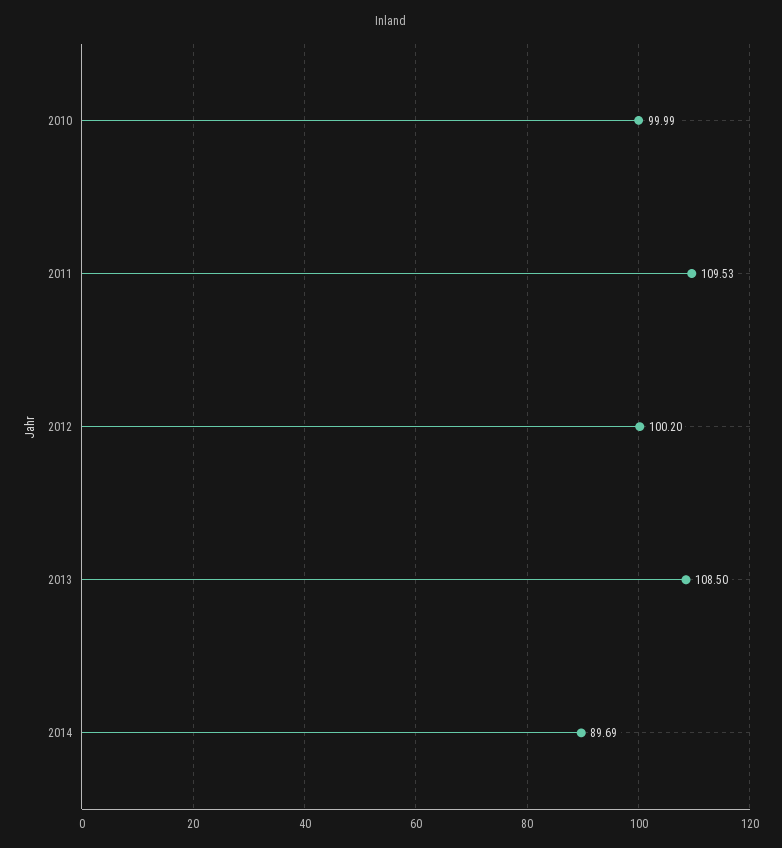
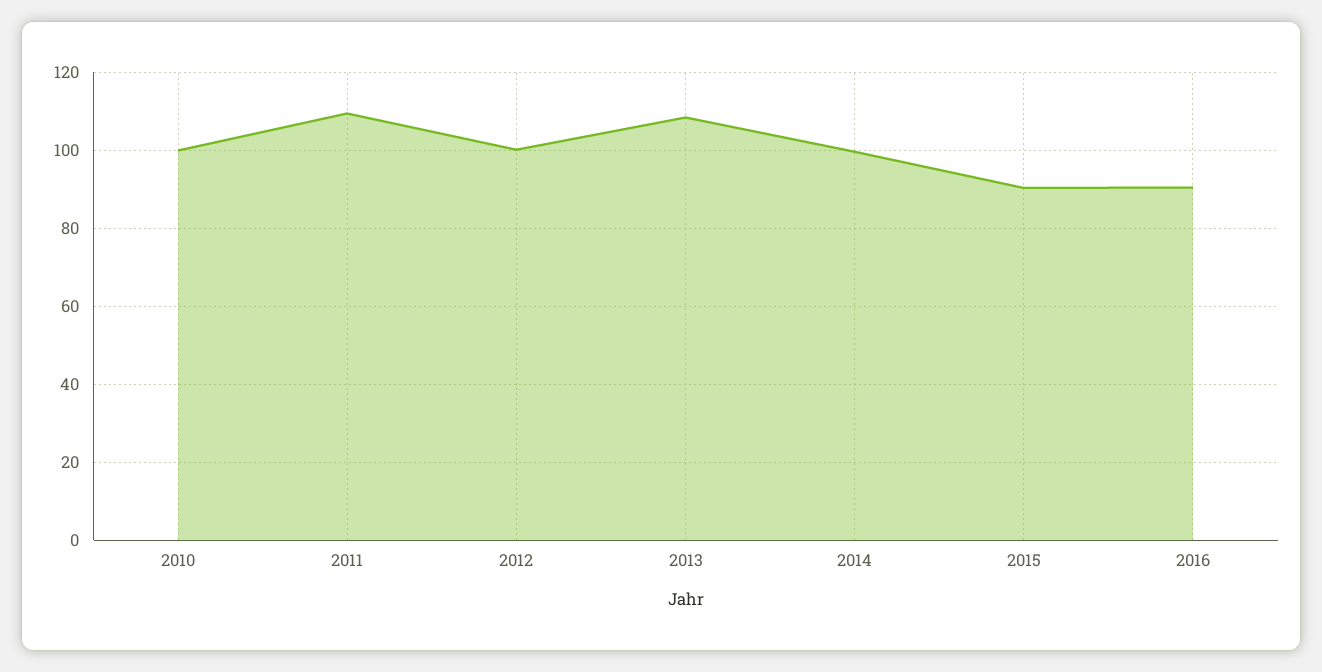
2014: 89.69 -> 100
2015: none -> 90
2016: none -> 90

